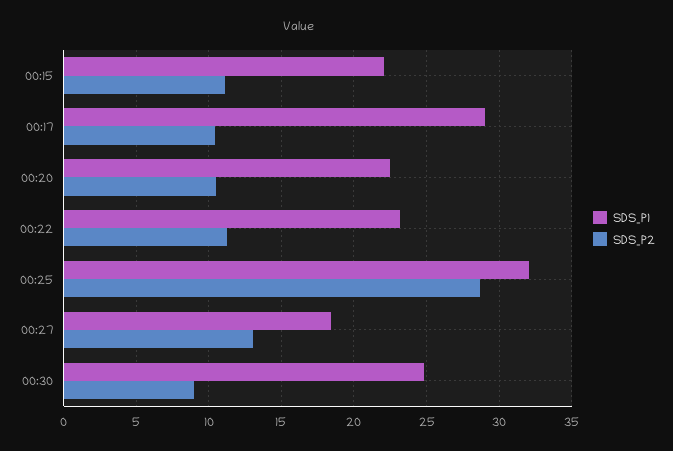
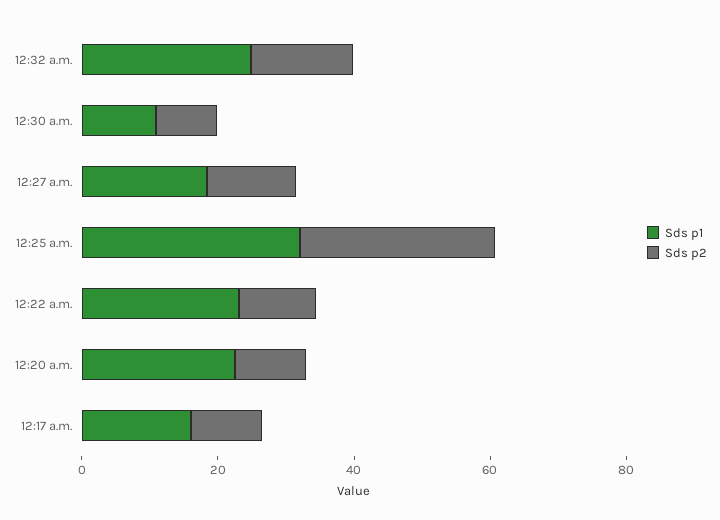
SDS_P1, 00:15: 22 -> none
SDS_P2, 00:15: 11 -> none
SDS_P1, 00:17: 29 -> 15
SDS_P1, 00:30: 25 -> 10
SDS_P1, 12:32 a.m.: none -> 25
SDS_P2, 12:32 a.m.: none -> 15

